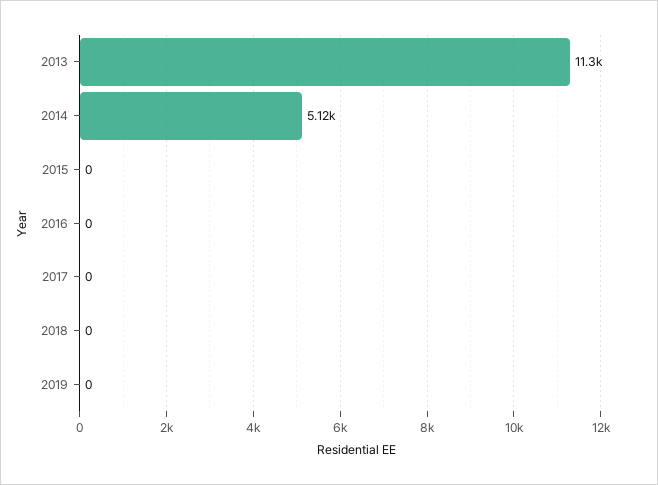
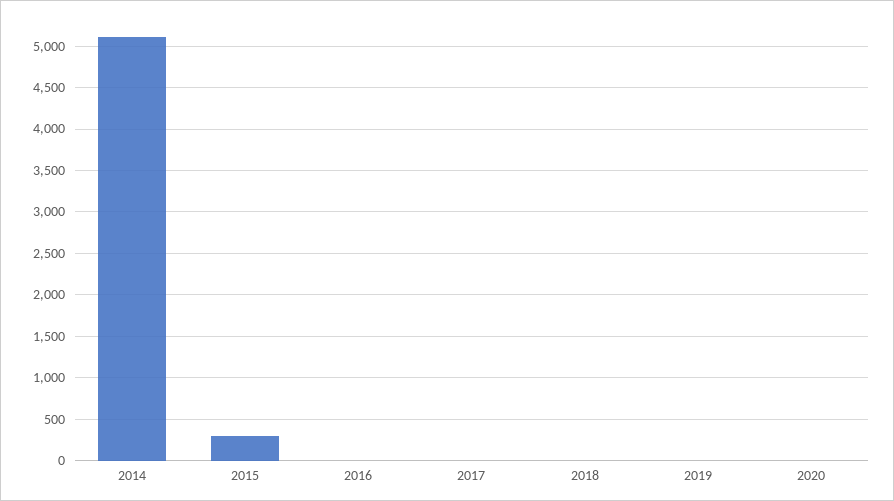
2013: 11300 -> none
2015: 0 -> 300
2020: none -> 0

